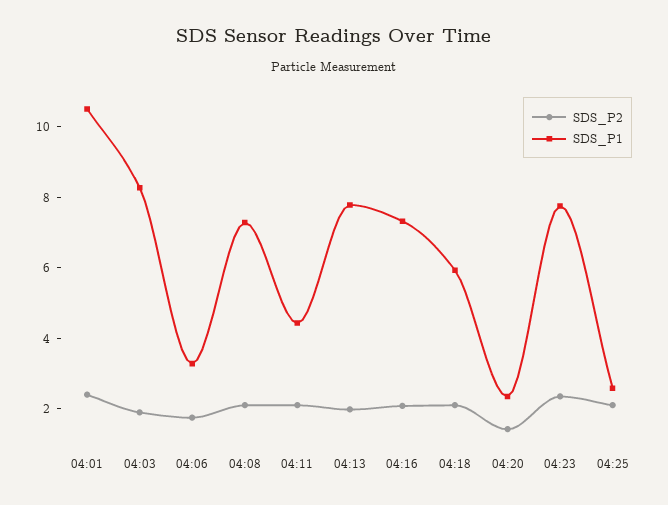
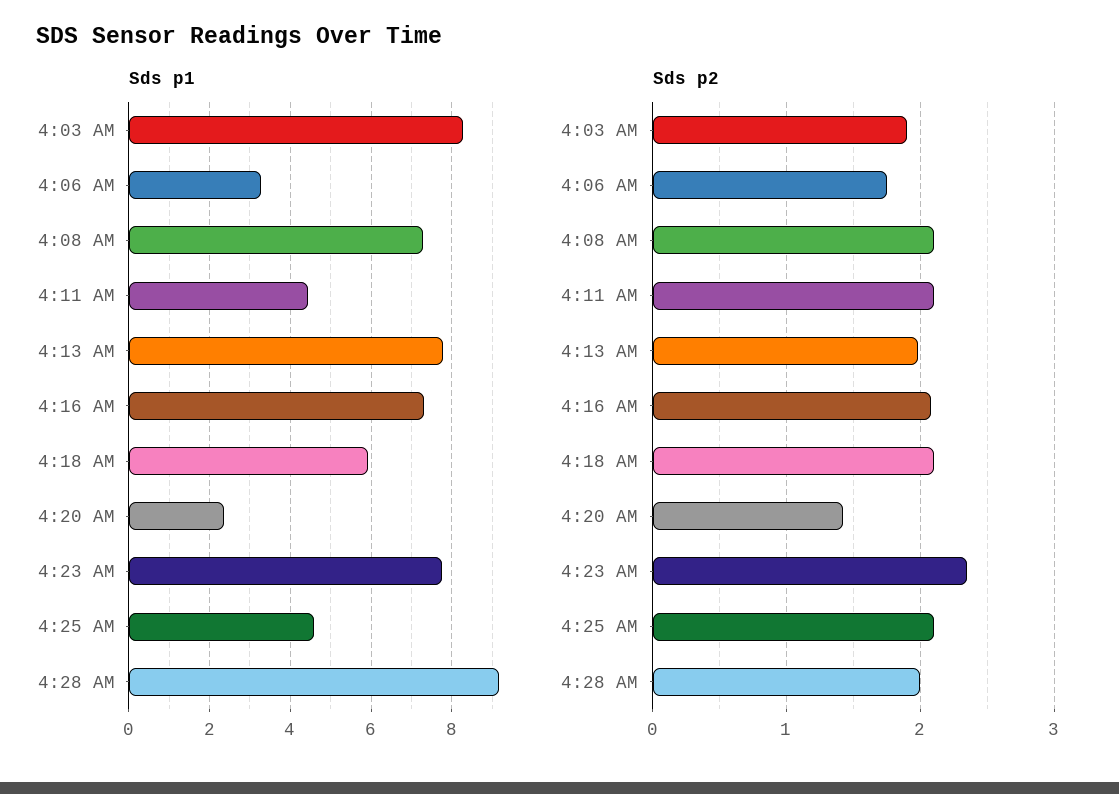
SDS_P2, 04:01: 2.5 -> none
SDS_P1, 04:01: 10.5 -> none
SDS_P1, 04:25: 2.5 -> 4.6
SDS_P1, 4:28 AM: none -> 9.2
SDS_P2, 4:28 AM: none -> 2

